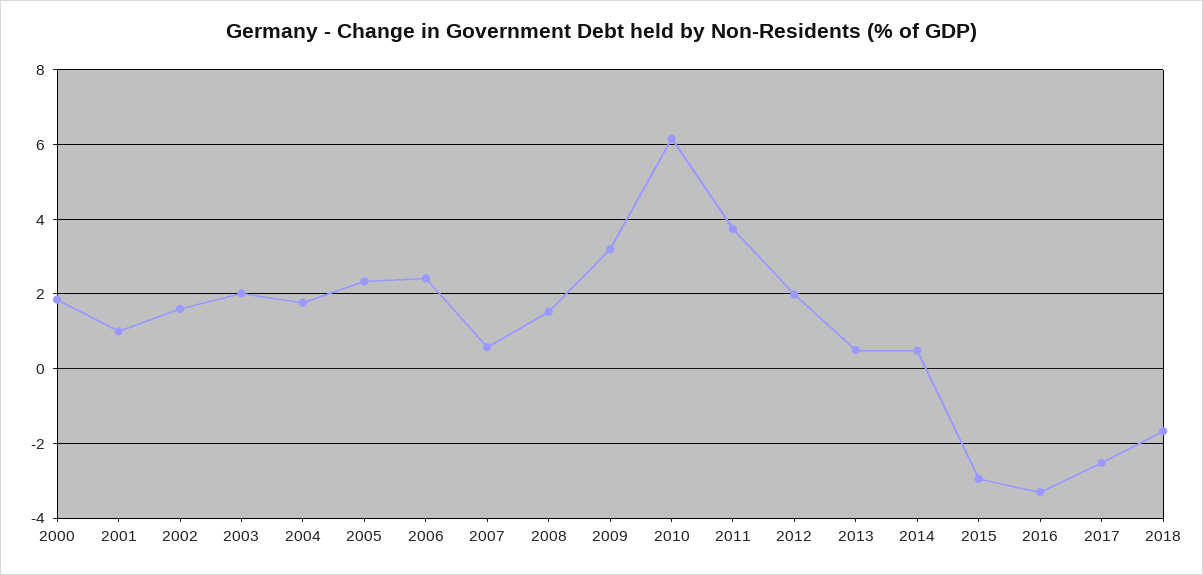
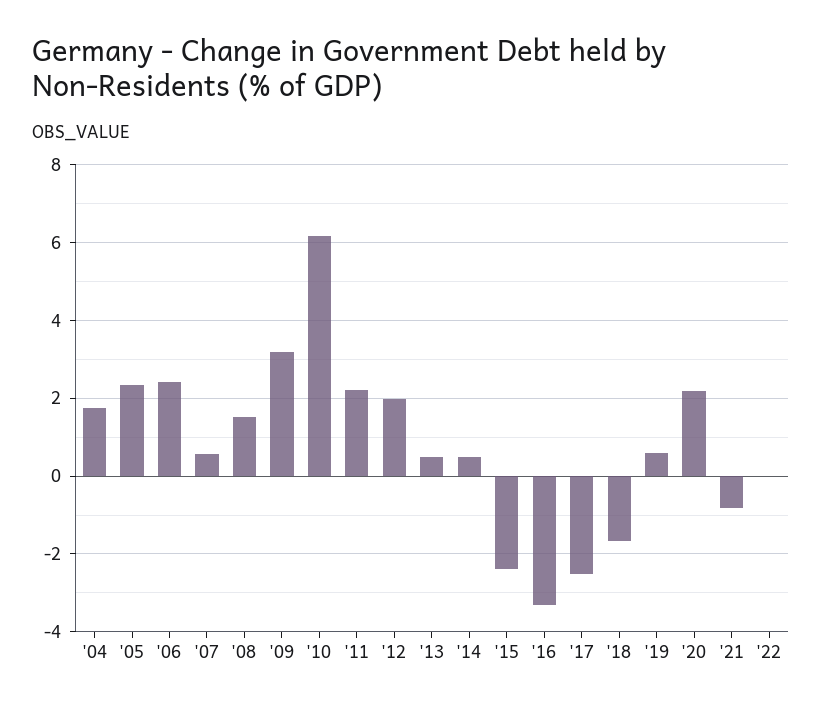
2000: 1.8 -> none
2001: 1 -> none
2002: 1.6 -> none
2003: 2 -> none
2011: 3.8 -> 2.2
2015: -3 -> -2.4
'19: none -> 0.6
'20: none -> 2.2
'21: none -> -0.8
'22: none -> 0

